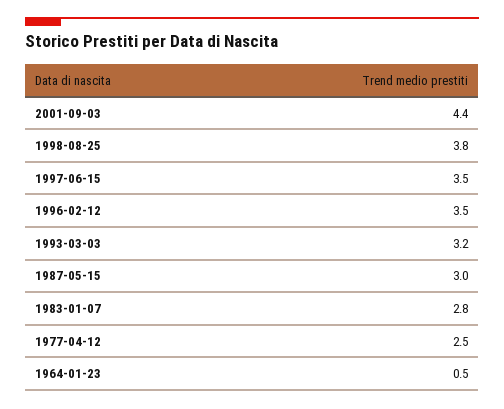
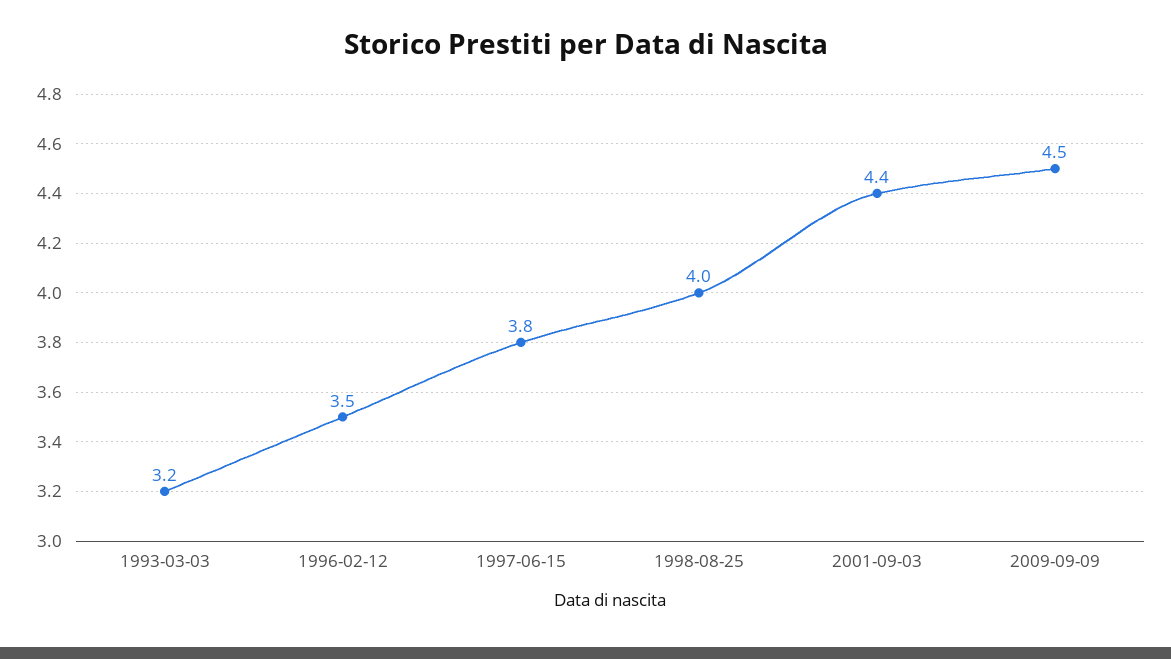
1998-08-25: 3.8 -> 4
1997-06-15: 3.5 -> 3.8
1987-05-15: 3 -> none
1983-01-07: 2.8 -> none
1977-04-12: 2.5 -> none
1964-01-23: 0.5 -> none
2009-09-09: none -> 4.5

